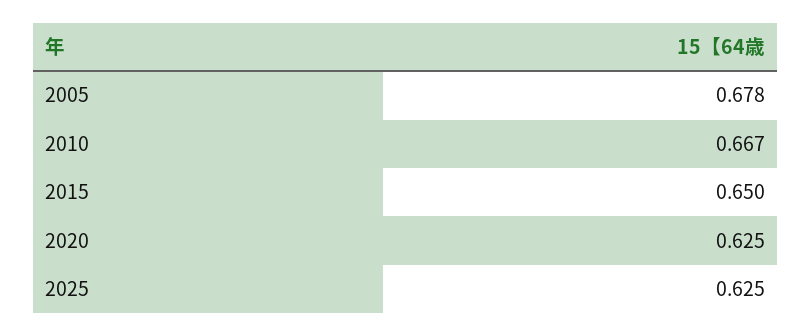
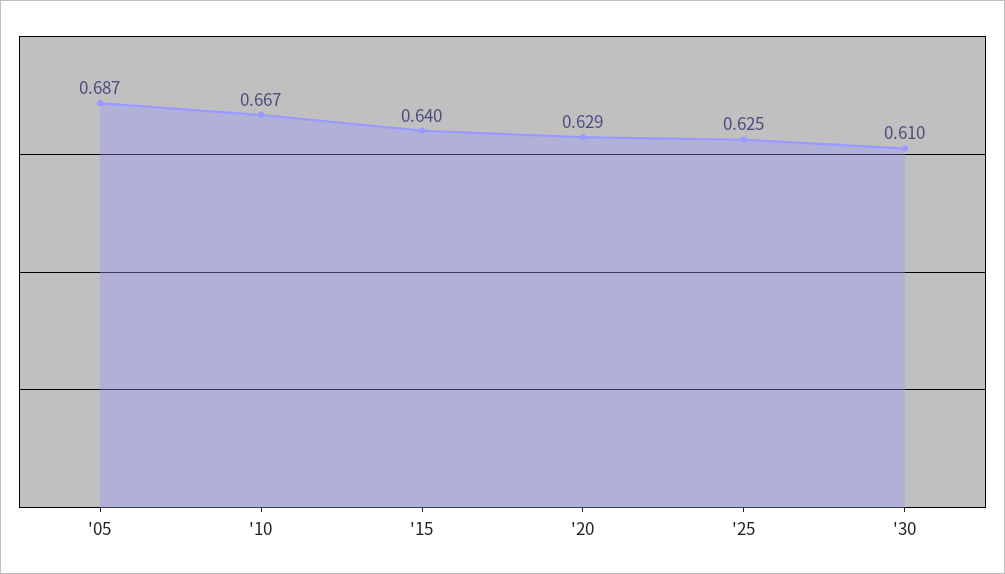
2005: 0.678 -> 0.687
2015: 0.65 -> 0.64
2020: 0.625 -> 0.629
'30: none -> 0.61

